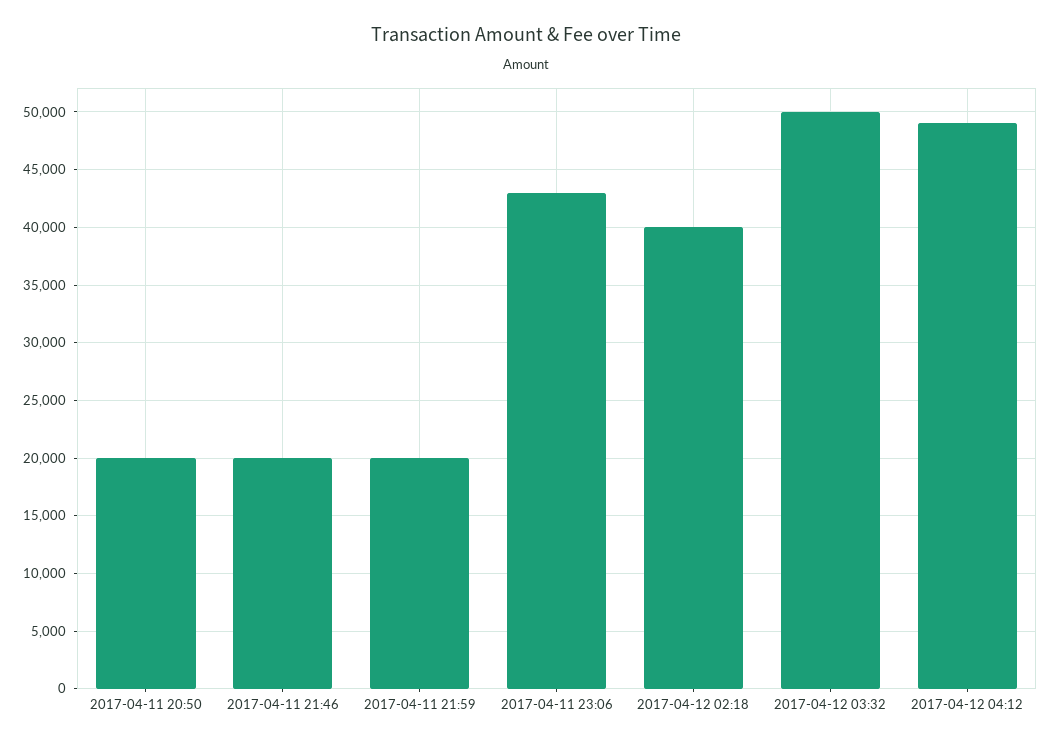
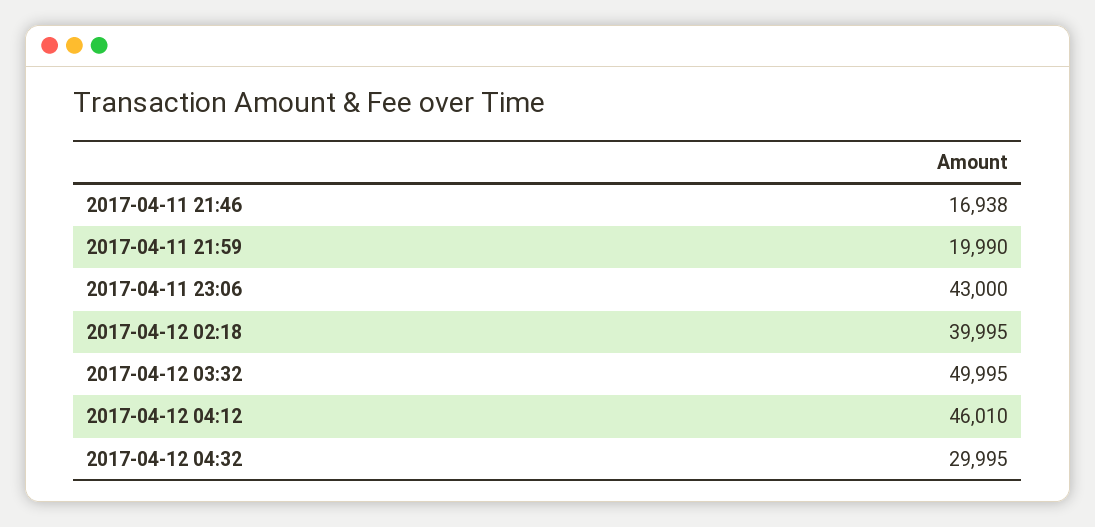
2017-04-11 20:50: 20000 -> none
2017-04-11 21:46: 20000 -> 16938
2017-04-12 04:12: 49000 -> 46010
2017-04-12 04:32: none -> 29995

